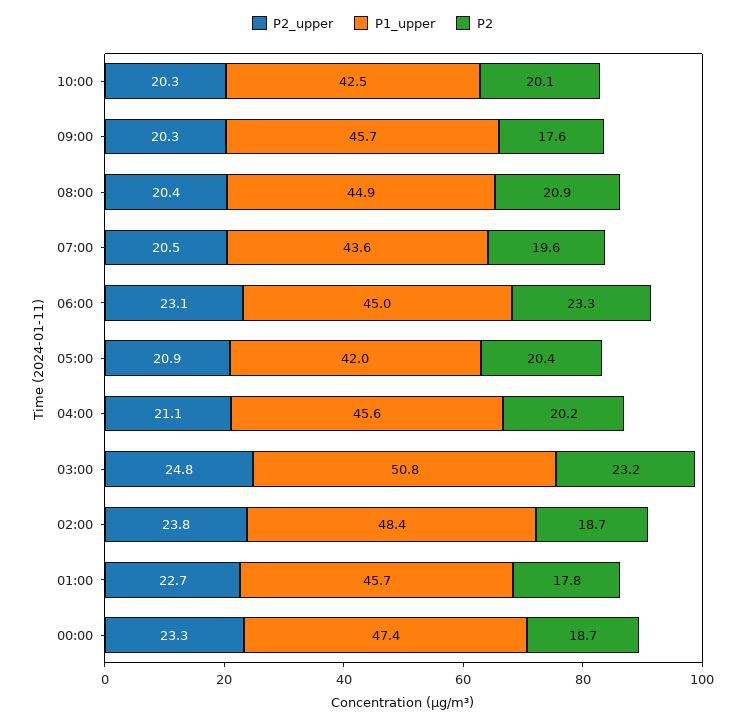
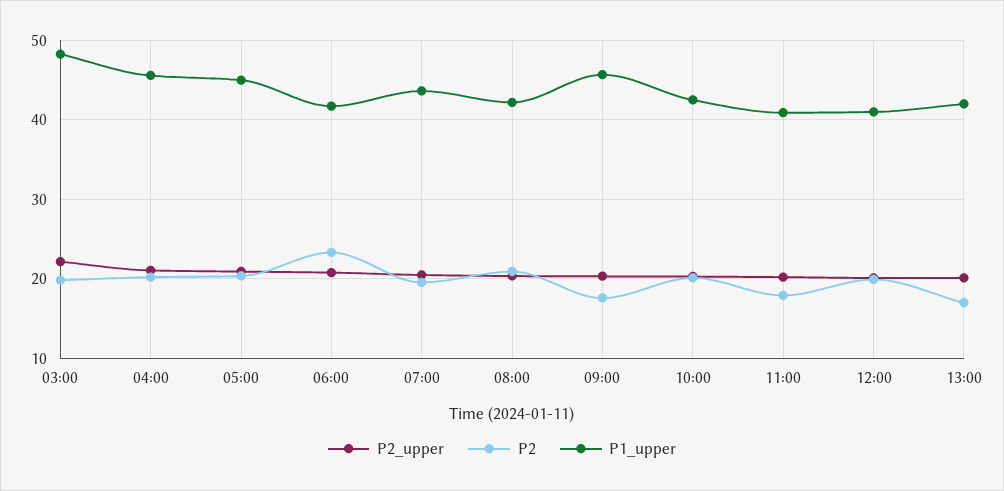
P1_upper, 08:00: 44.9 -> 42
P2_upper, 06:00: 23.1 -> 21
P1_upper, 06:00: 45 -> 42
P1_upper, 05:00: 42 -> 45
P2_upper, 03:00: 24.8 -> 22
P1_upper, 03:00: 50.8 -> 48
P2, 03:00: 23.2 -> 20
P2_upper, 02:00: 23.8 -> none
P1_upper, 02:00: 48.4 -> none
P2, 02:00: 18.7 -> none
P2_upper, 01:00: 22.7 -> none
P1_upper, 01:00: 45.7 -> none
P2, 01:00: 17.8 -> none
P2_upper, 00:00: 23.3 -> none
P1_upper, 00:00: 47.4 -> none
P2, 00:00: 18.7 -> none
P2_upper, 11:00: none -> 20
P2, 11:00: none -> 18
P1_upper, 11:00: none -> 41
P2_upper, 12:00: none -> 20
P2, 12:00: none -> 20
P1_upper, 12:00: none -> 41
P2_upper, 13:00: none -> 20
P2, 13:00: none -> 17
P1_upper, 13:00: none -> 42

